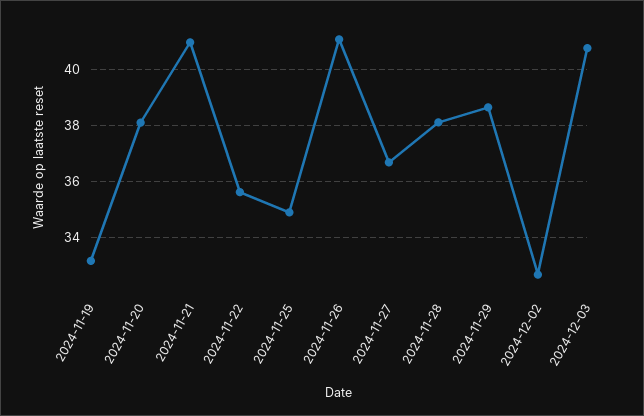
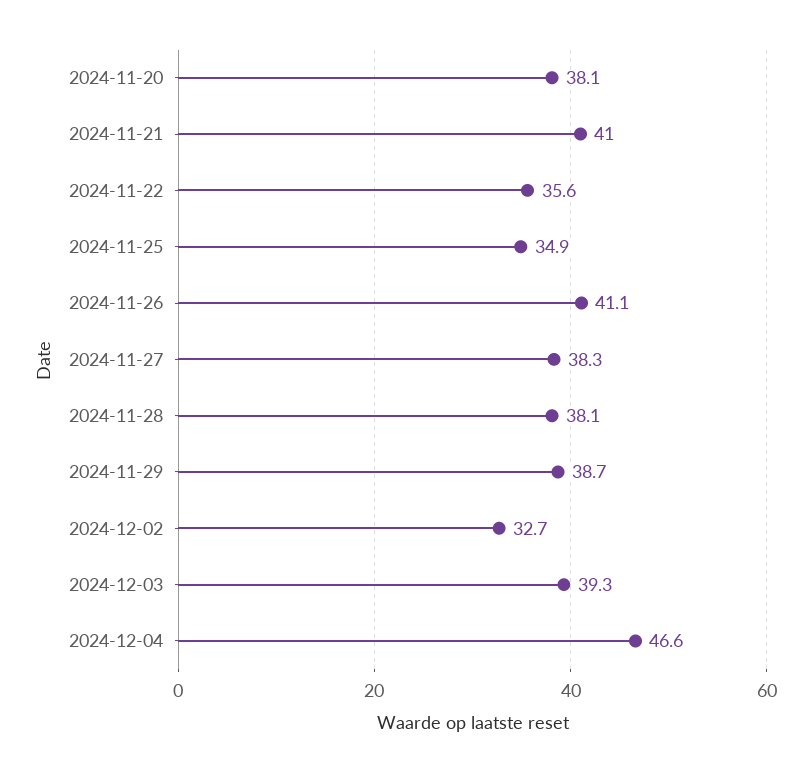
2024-11-19: 33.25 -> none
2024-11-27: 36.75 -> 38.3
2024-12-03: 40.75 -> 39.3
2024-12-04: none -> 46.6

